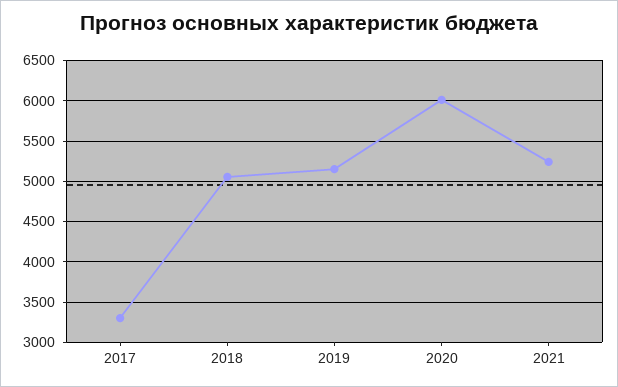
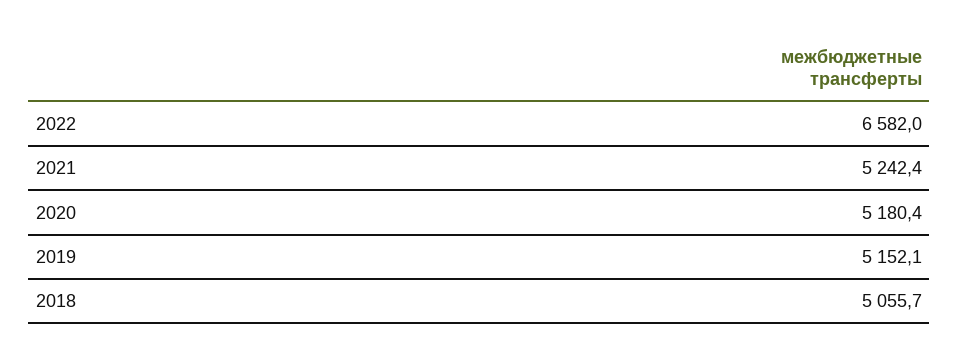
2017: 3300 -> none
2020: 6000 -> 5180.4
2022: none -> 6582

